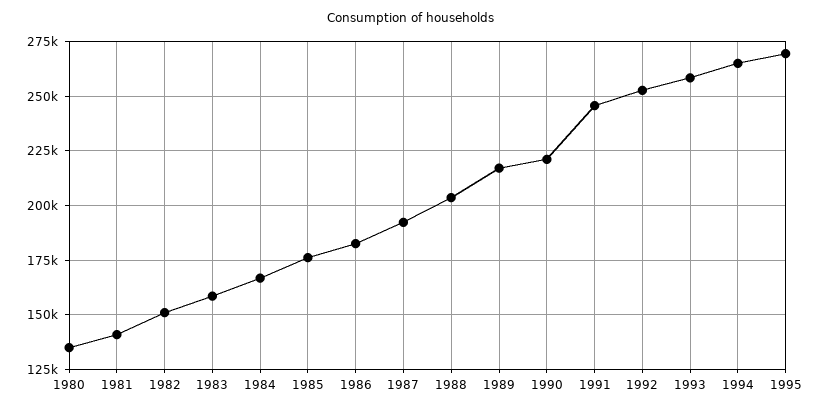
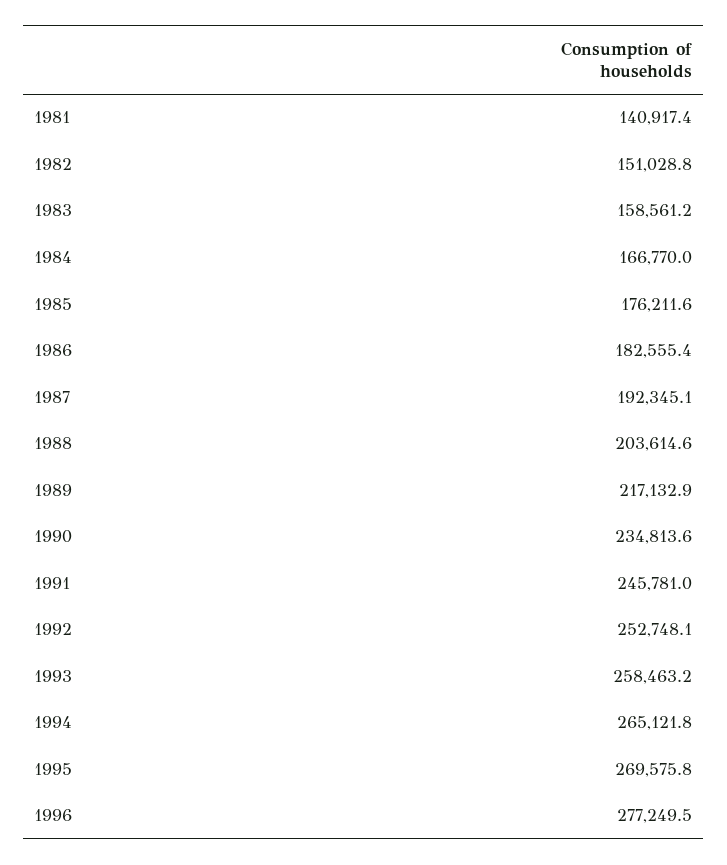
1980: 135000 -> none
1990: 220000 -> 234813.6
1996: none -> 277249.5

